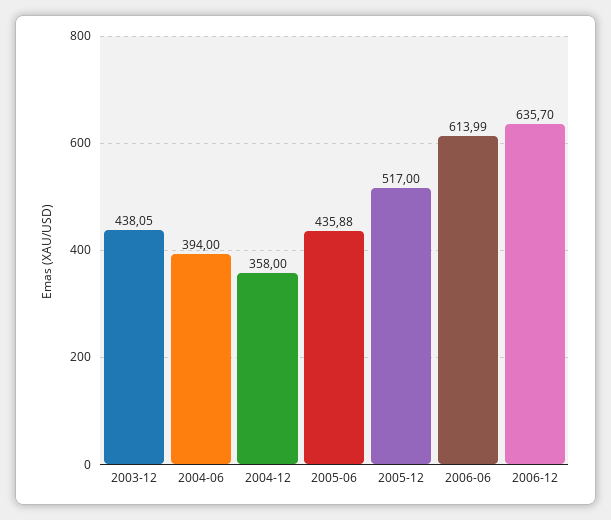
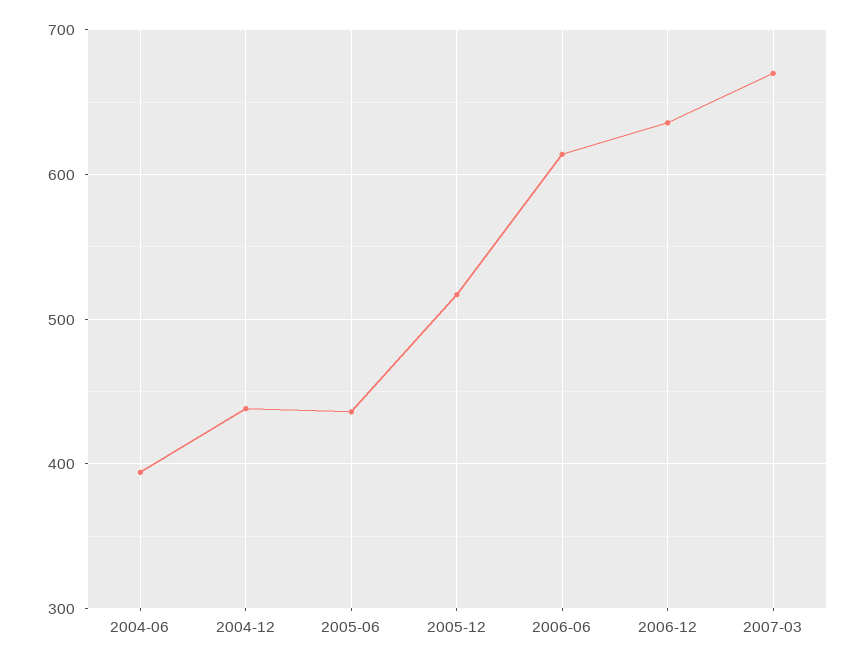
2003-12: 438.05 -> none
2004-12: 358 -> 440
2007-03: none -> 670

